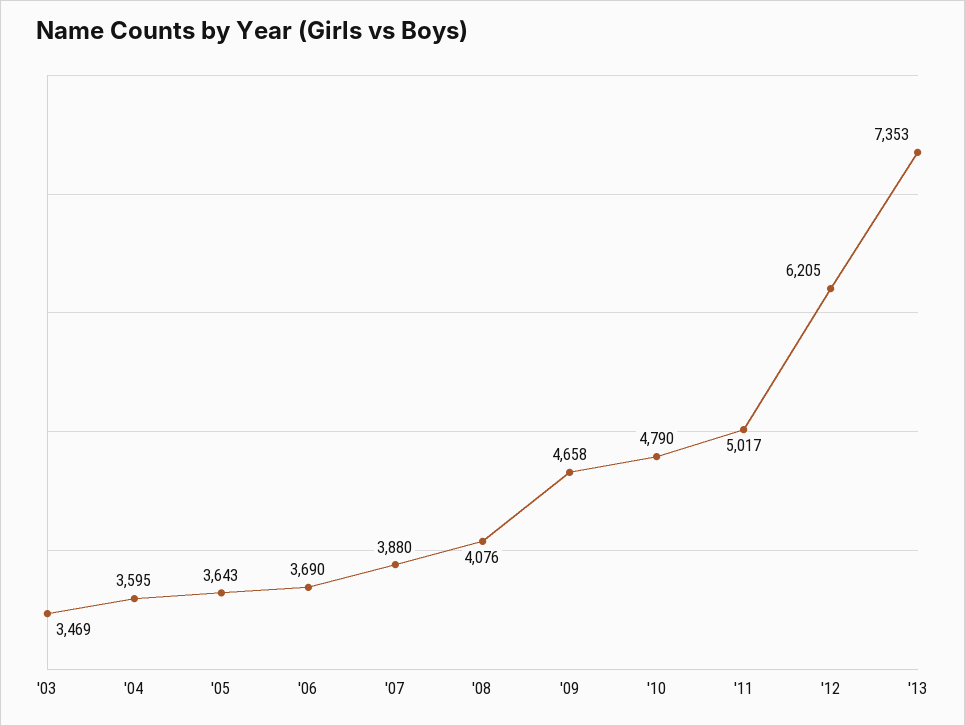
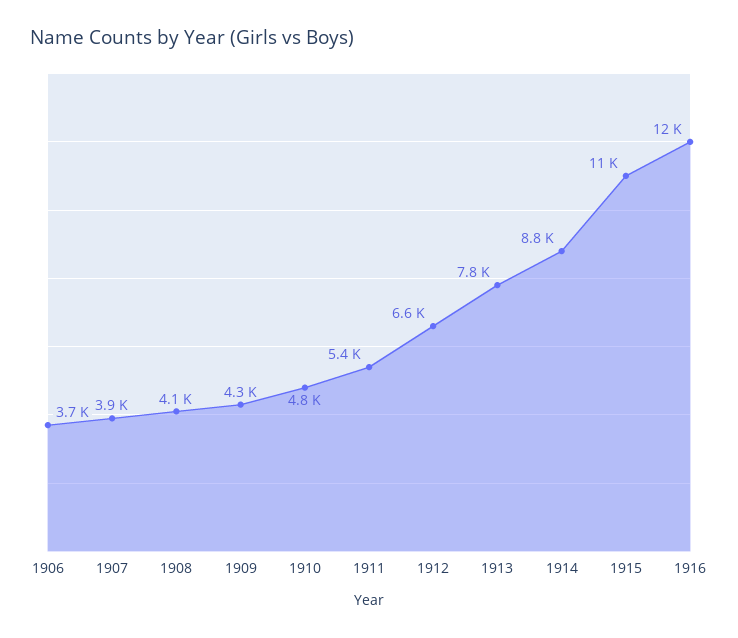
'03: 3469 -> none
'04: 3595 -> none
'05: 3643 -> none
'09: 4658 -> 4300
'11: 5017 -> 5400
'12: 6205 -> 6600
'13: 7353 -> 7800
1914: none -> 8800
1915: none -> 11000
1916: none -> 12000

